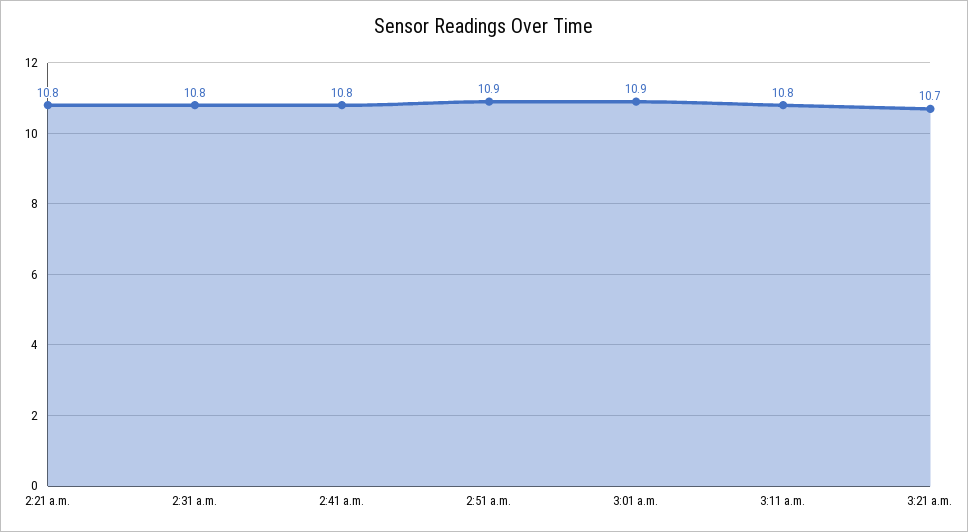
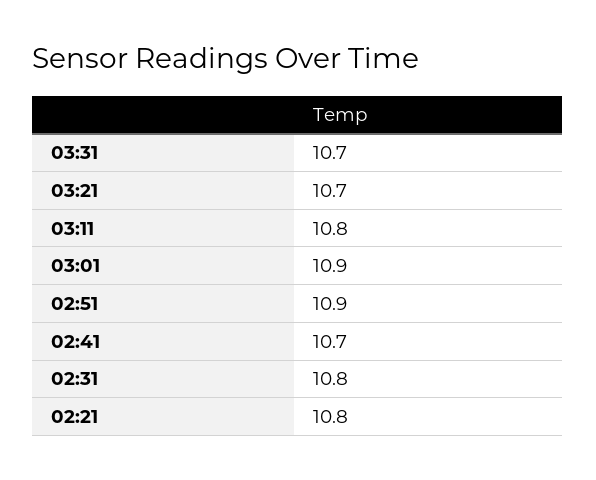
2:41 a.m.: 10.8 -> 10.7
03:31: none -> 10.7

